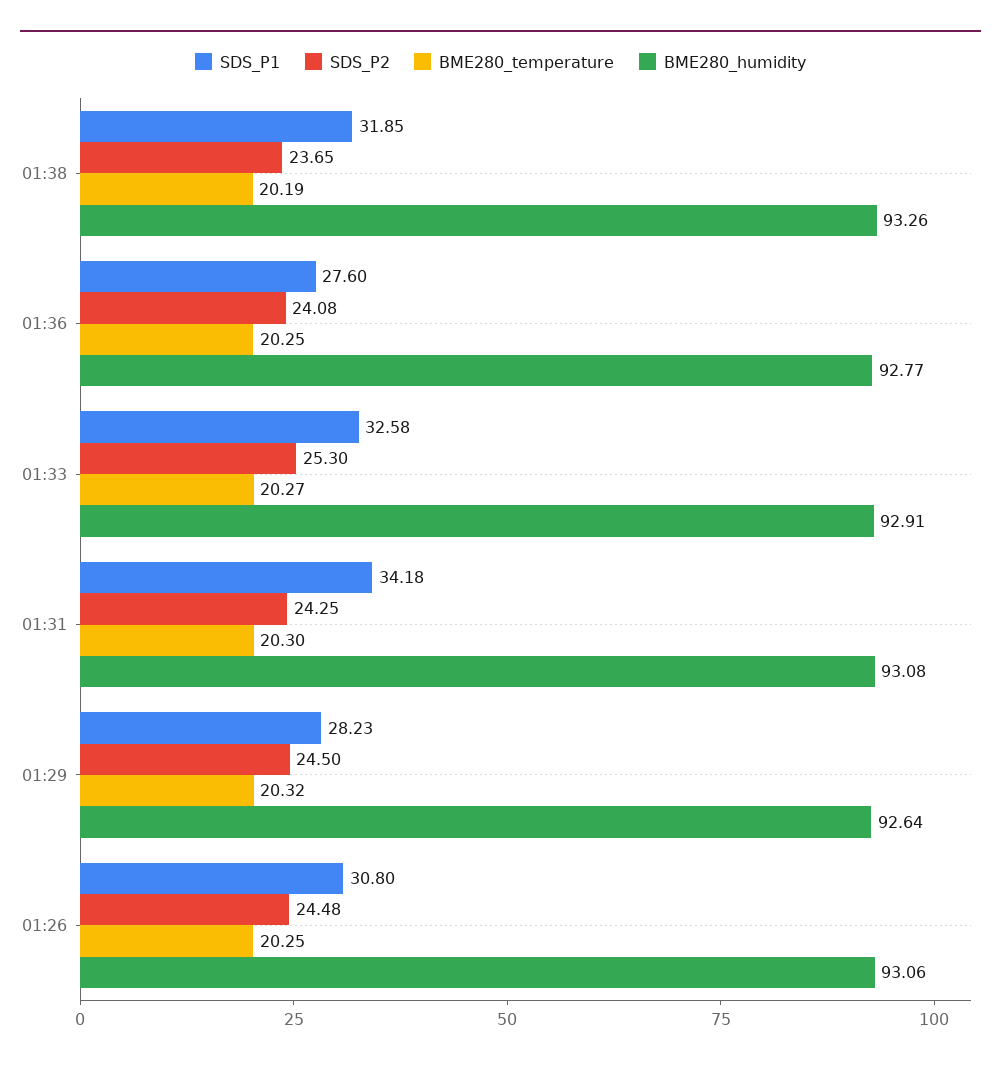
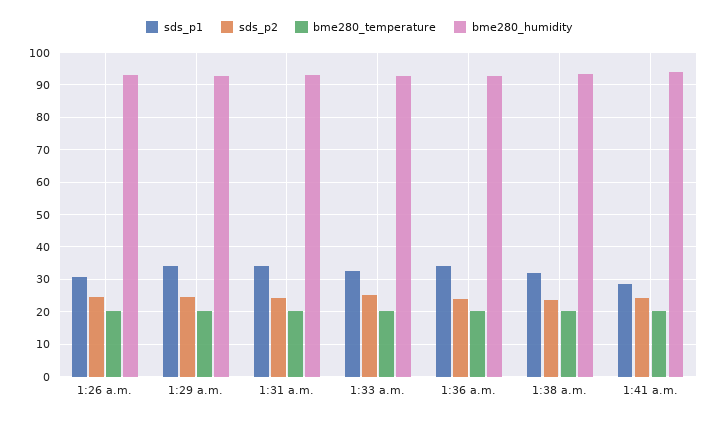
SDS_P1, 01:36: 27.6 -> 34
SDS_P1, 01:29: 28.23 -> 34
SDS_P1, 1:41 a.m.: none -> 28
SDS_P2, 1:41 a.m.: none -> 24
BME280_temperature, 1:41 a.m.: none -> 20
BME280_humidity, 1:41 a.m.: none -> 94

